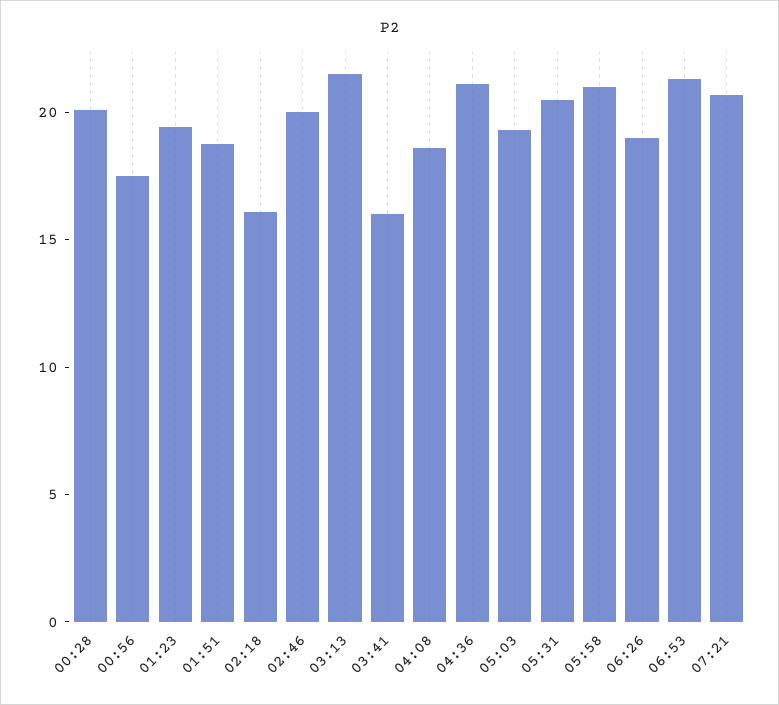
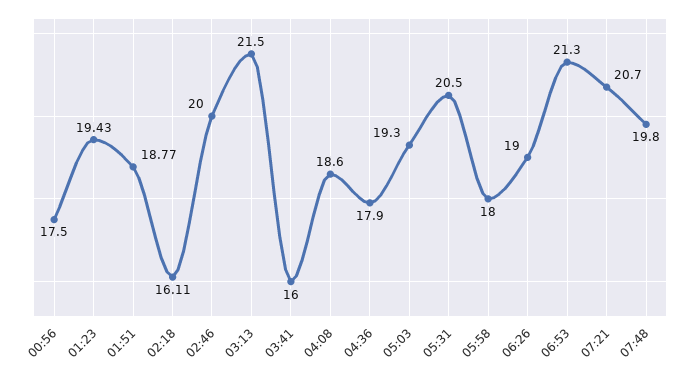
00:28: 20 -> none
04:36: 21 -> 17.9
05:58: 21 -> 18
07:48: none -> 19.8

